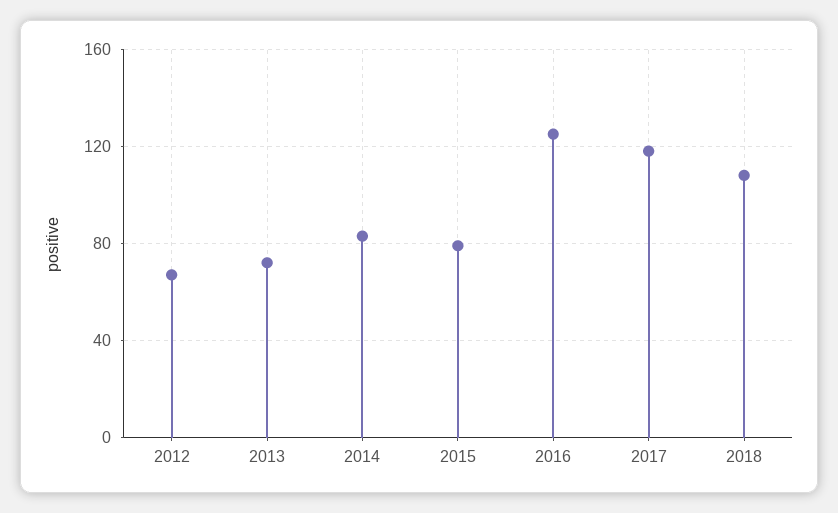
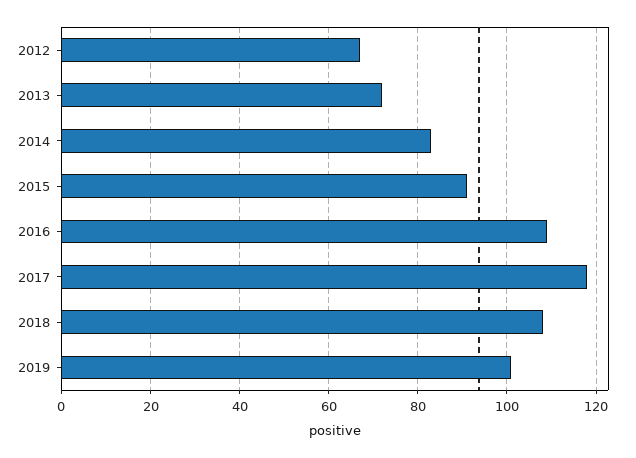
2015: 80 -> 90
2016: 125 -> 110
2019: none -> 100

